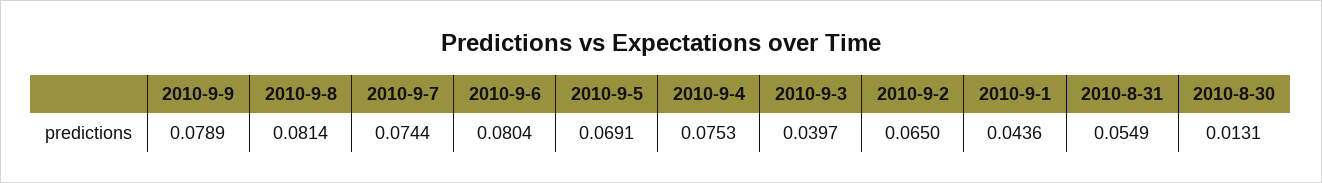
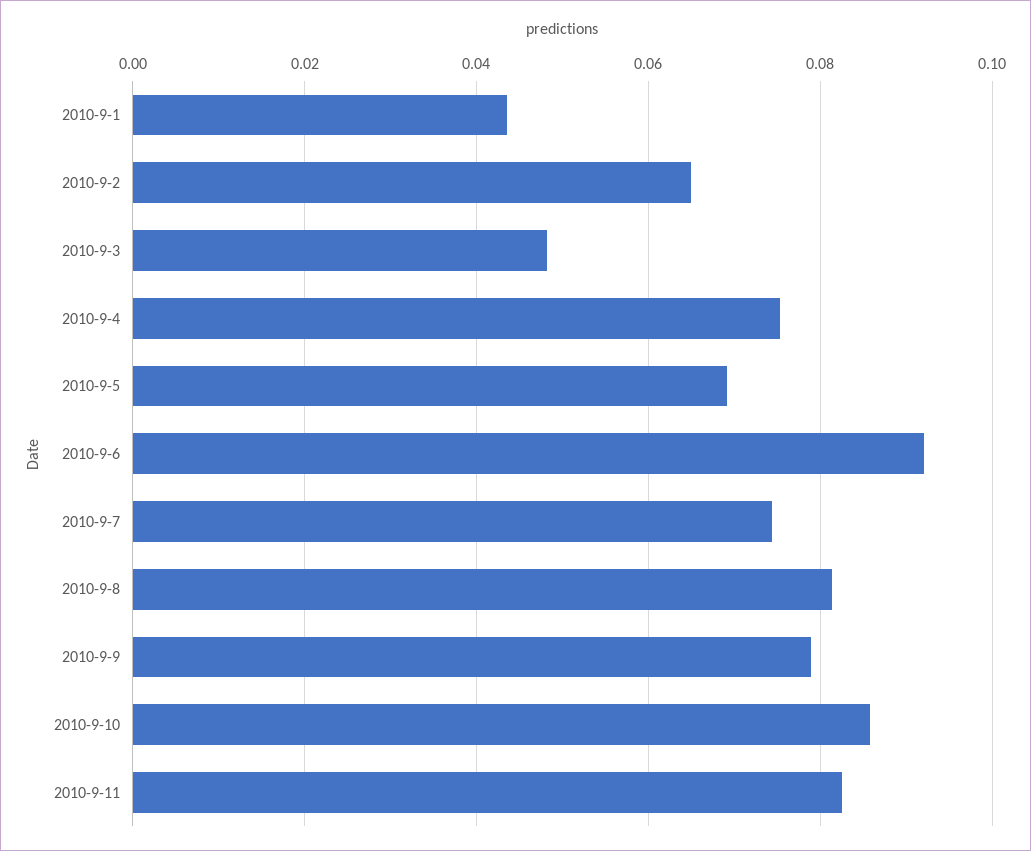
2010-9-6: 0.0804 -> 0.092
2010-9-3: 0.0397 -> 0.048
2010-8-31: 0.0549 -> none
2010-8-30: 0.0131 -> none
2010-9-10: none -> 0.086
2010-9-11: none -> 0.082

